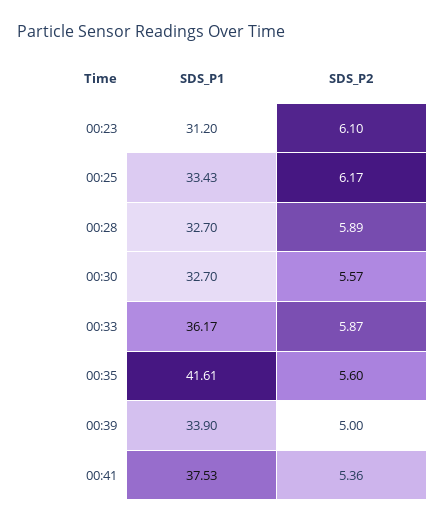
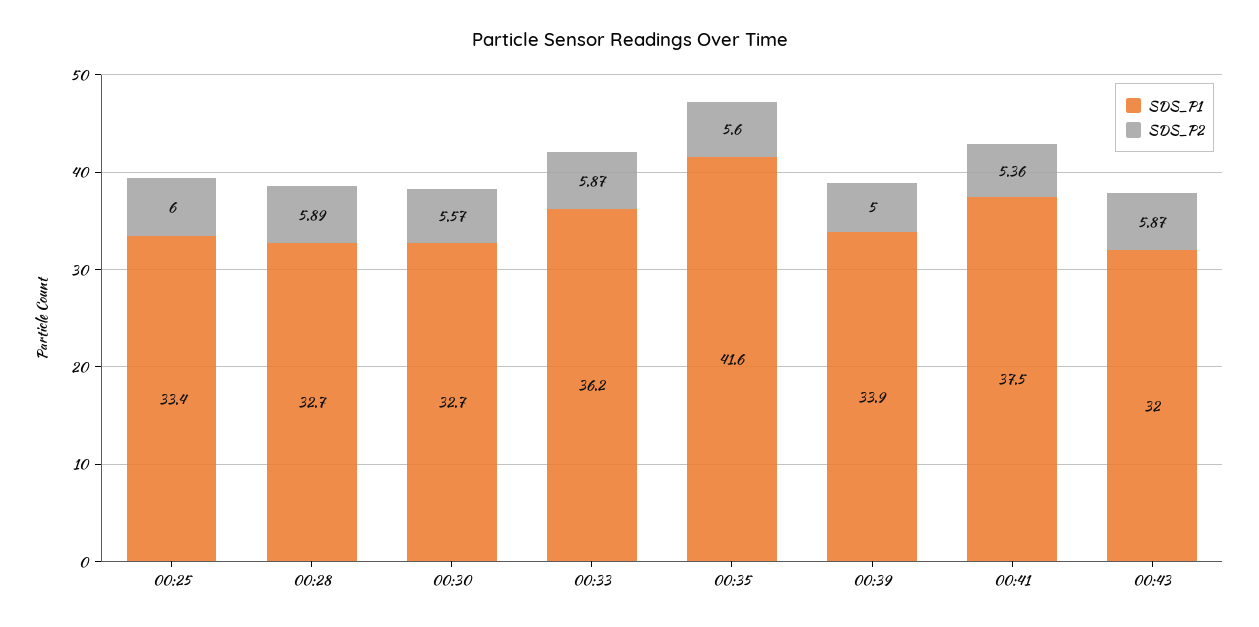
SDS_P1, 00:23: 31.2 -> none
SDS_P2, 00:23: 6.1 -> none
SDS_P2, 00:25: 6.17 -> 6
SDS_P1, 00:43: none -> 32
SDS_P2, 00:43: none -> 5.87

